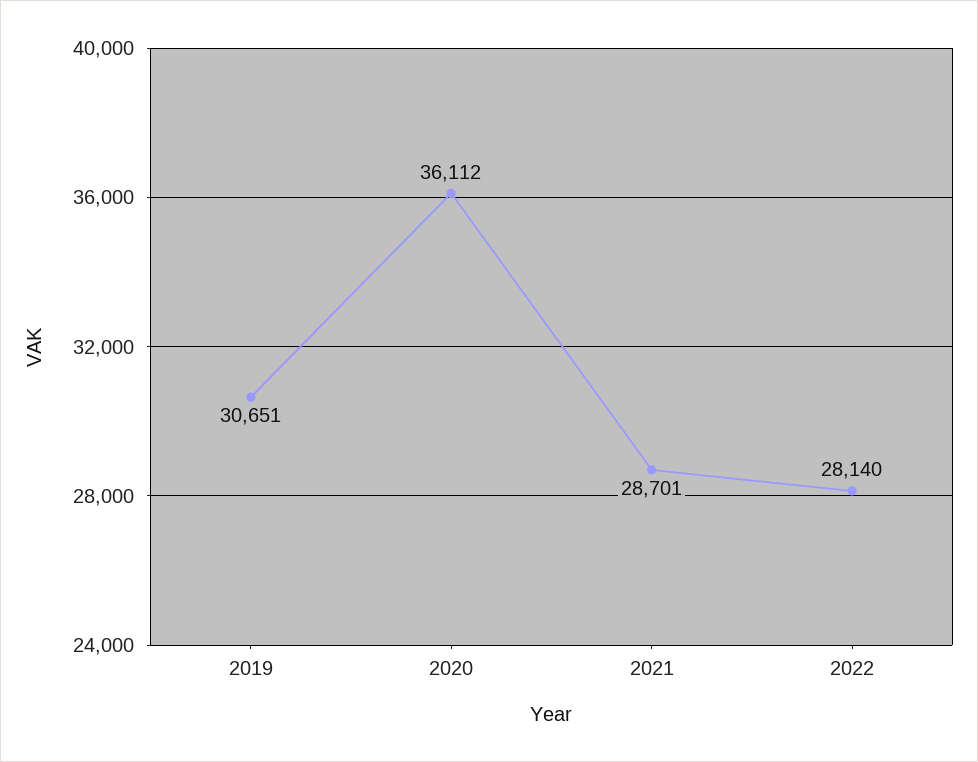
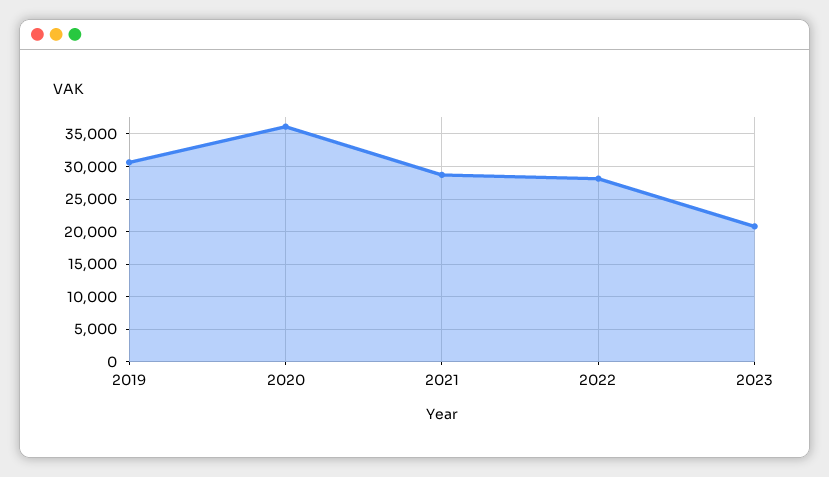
2023: none -> 21000

